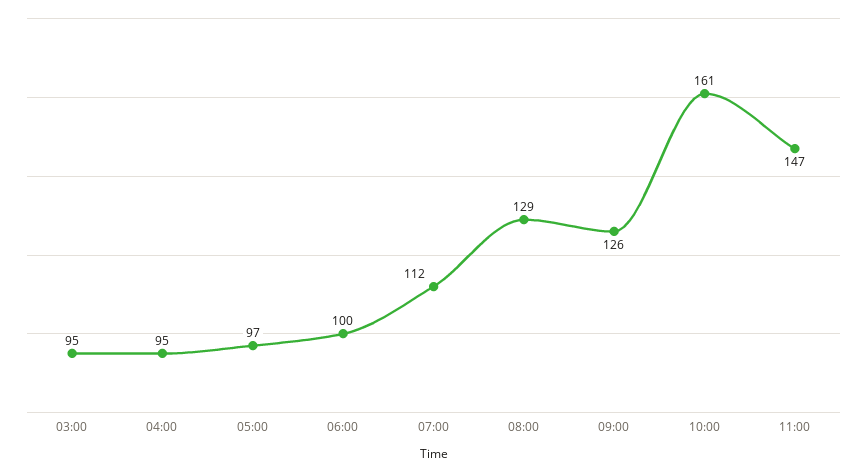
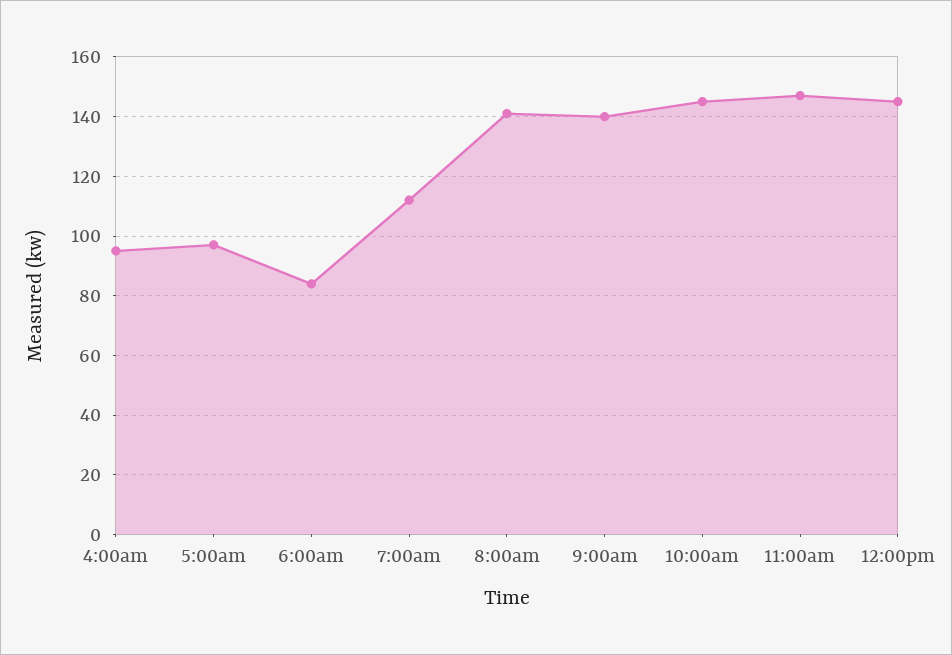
03:00: 95 -> none
06:00: 100 -> 85
08:00: 129 -> 140
09:00: 126 -> 140
10:00: 161 -> 145
12:00pm: none -> 145

